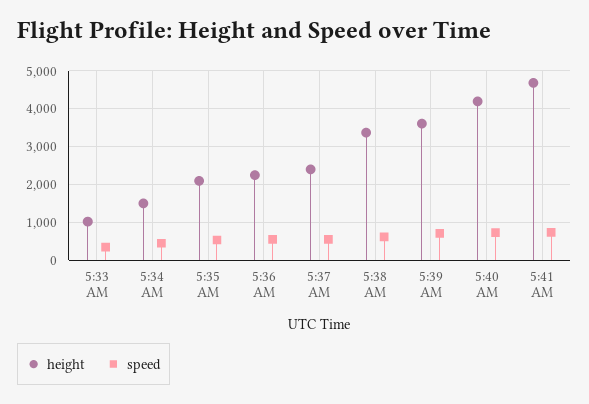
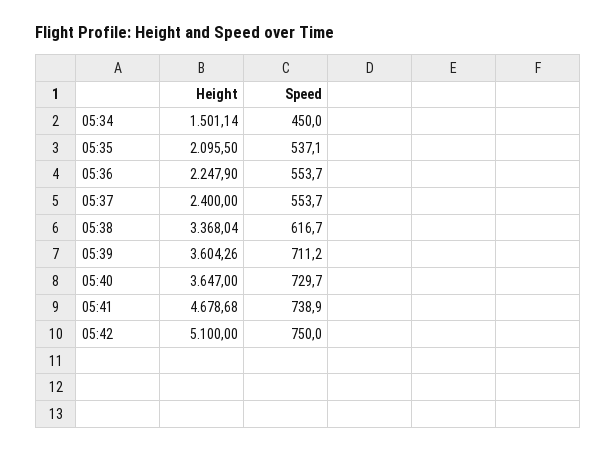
height, 5:33 AM: 1000 -> none
speed, 5:33 AM: 400 -> none
height, 5:40 AM: 4200 -> 3647
height, 05:42: none -> 5100
speed, 05:42: none -> 750

